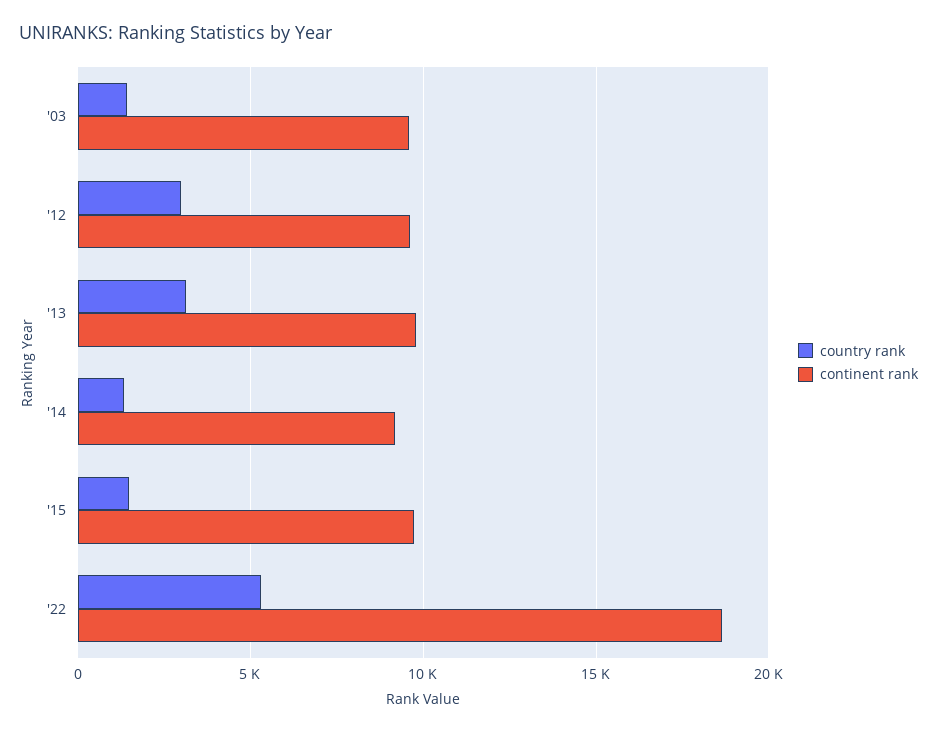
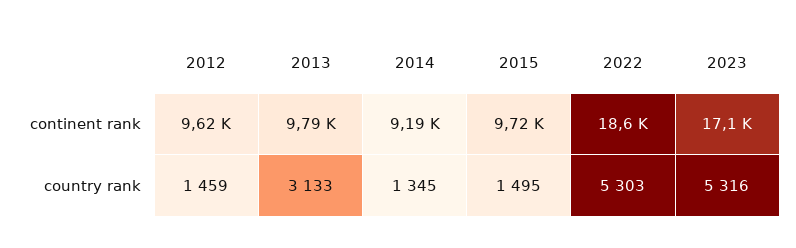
country rank, '03: 1500 -> none
continent rank, '03: 9500 -> none
country rank, '12: 3000 -> 1459
continent rank, 2023: none -> 17100
country rank, 2023: none -> 5316

